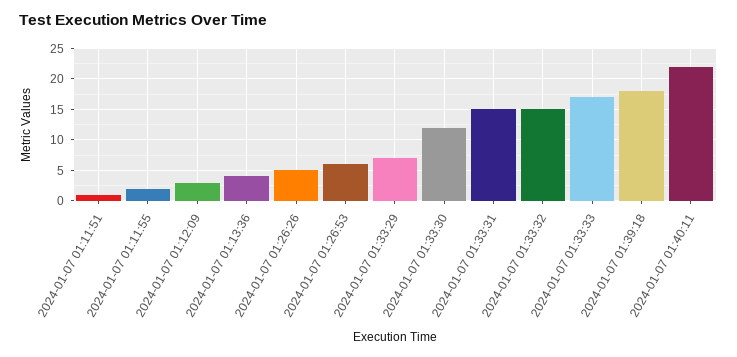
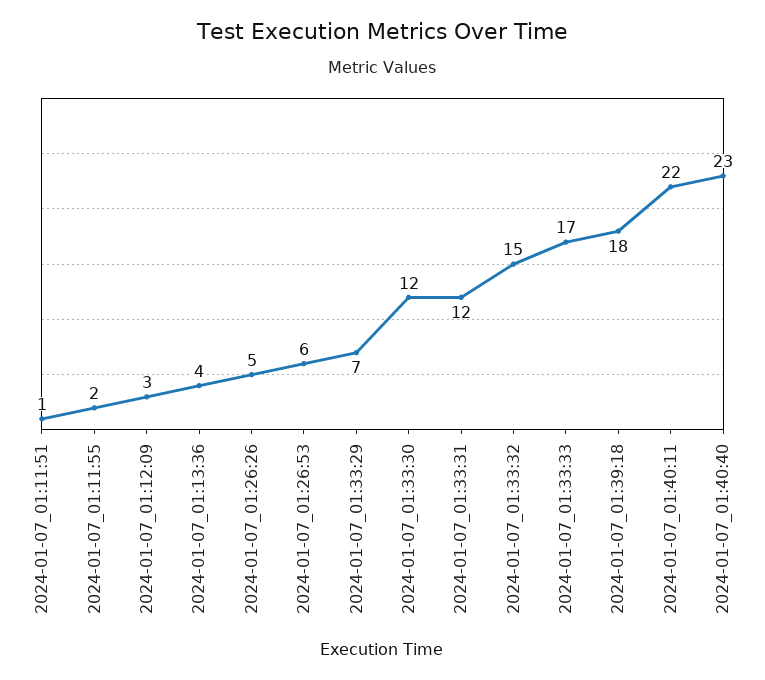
2024-01-07 01:33:31: 15 -> 12
2024-01-07_01:40:40: none -> 23

